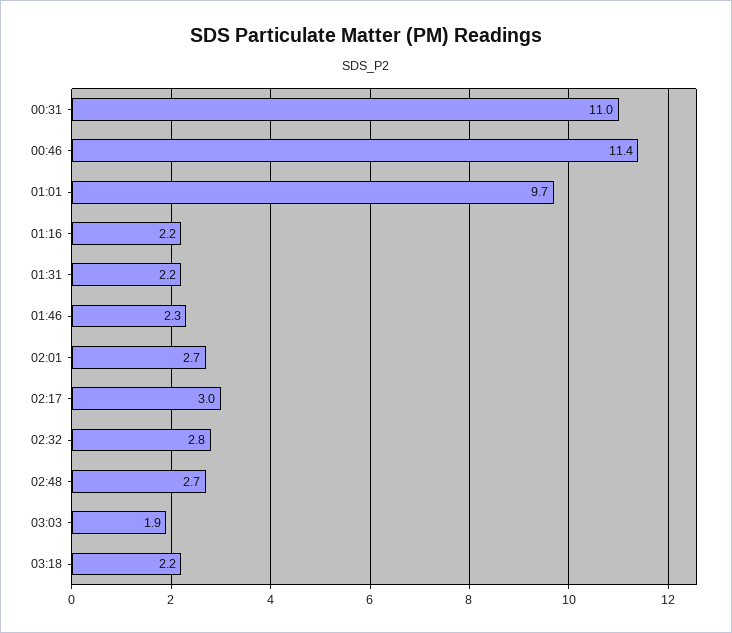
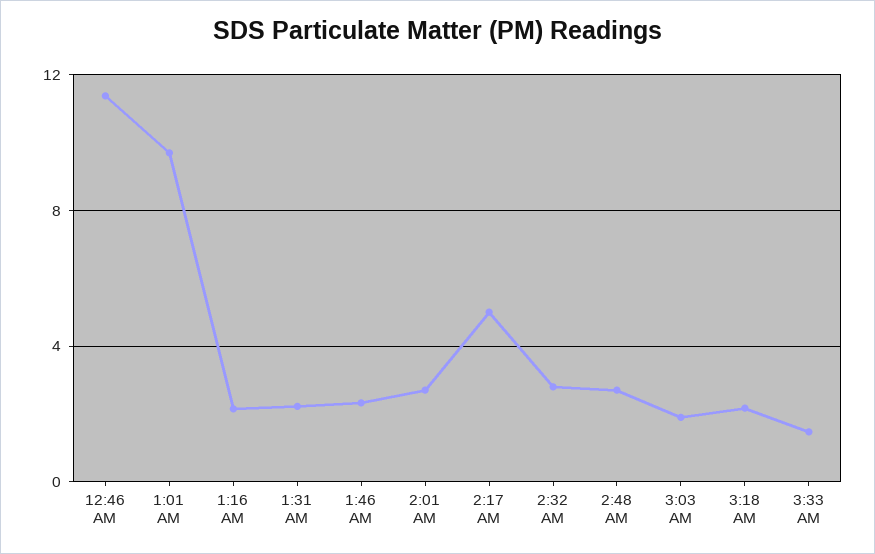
00:31: 11 -> none
02:17: 3 -> 5
3:33 AM: none -> 1.5

